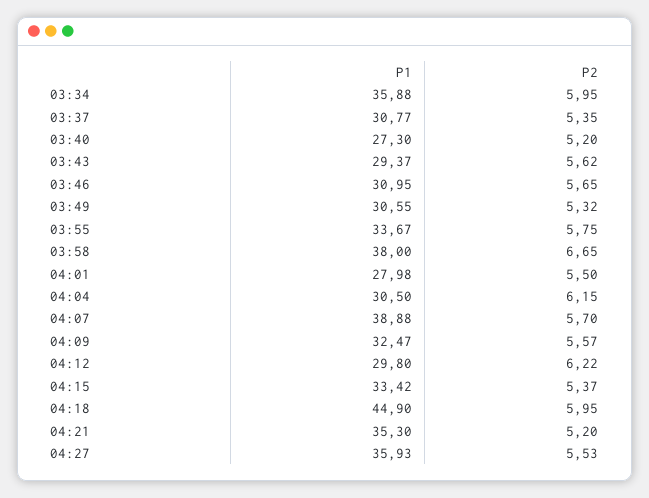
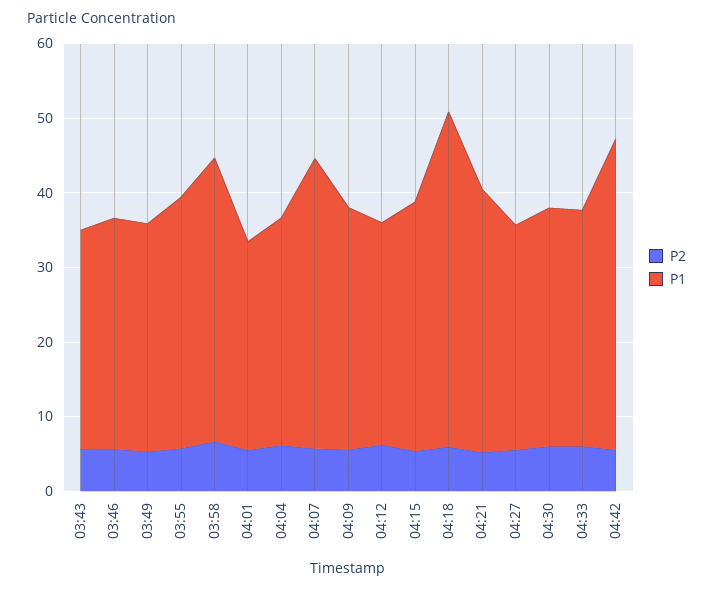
P1, 03:34: 35.88 -> none
P2, 03:34: 5.95 -> none
P1, 03:37: 30.77 -> none
P2, 03:37: 5.35 -> none
P1, 03:40: 27.3 -> none
P2, 03:40: 5.2 -> none
P1, 04:27: 35.93 -> 30
P2, 04:30: none -> 6
P1, 04:30: none -> 32
P2, 04:33: none -> 6
P1, 04:33: none -> 32
P2, 04:42: none -> 6
P1, 04:42: none -> 42

